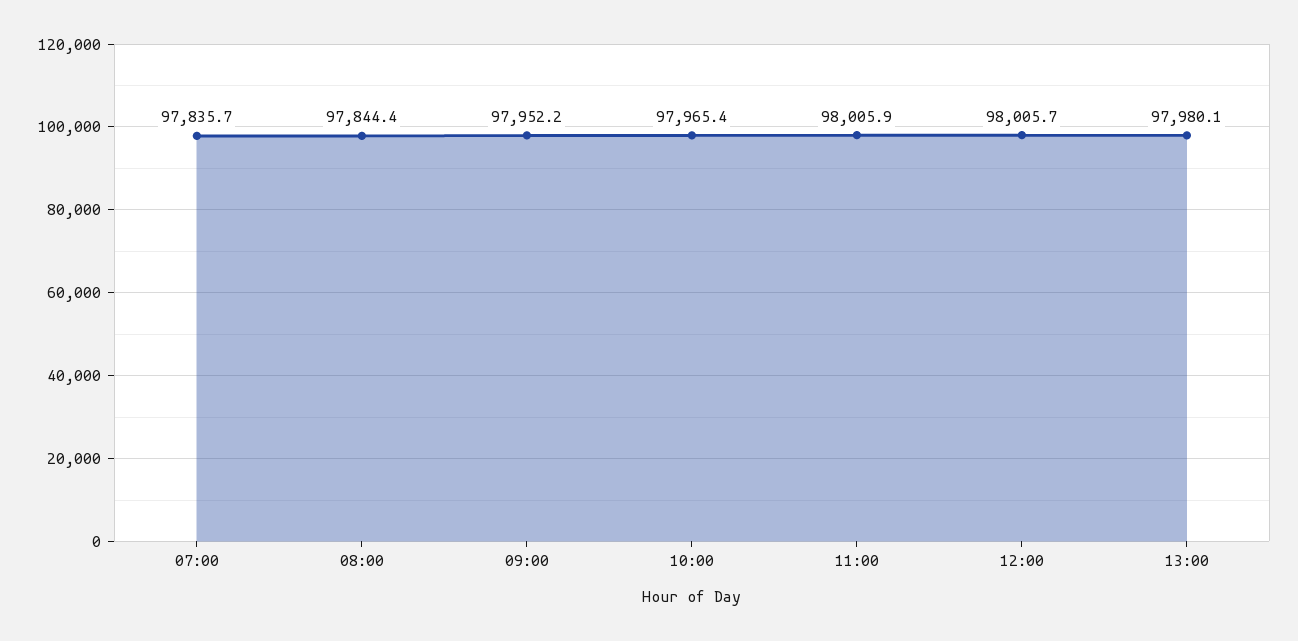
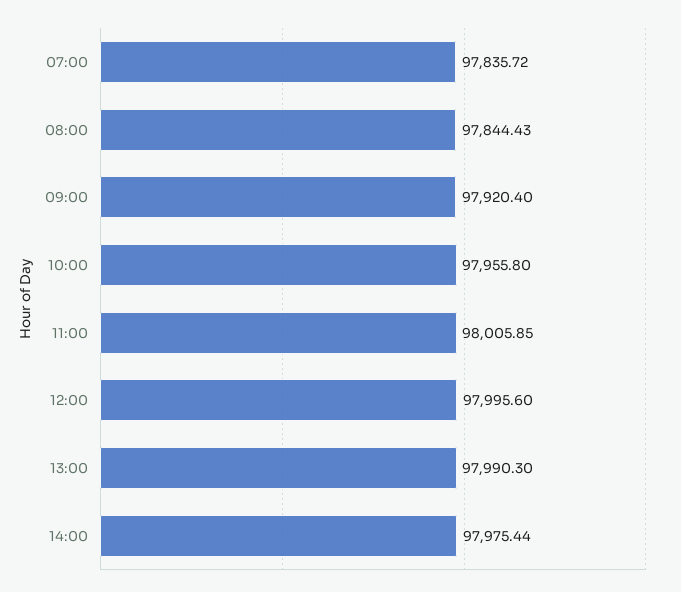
09:00: 97952.2 -> 97920.4
10:00: 97965.4 -> 97955.8
12:00: 98005.7 -> 97995.6
13:00: 97980.1 -> 97990.3
14:00: none -> 97975.44

